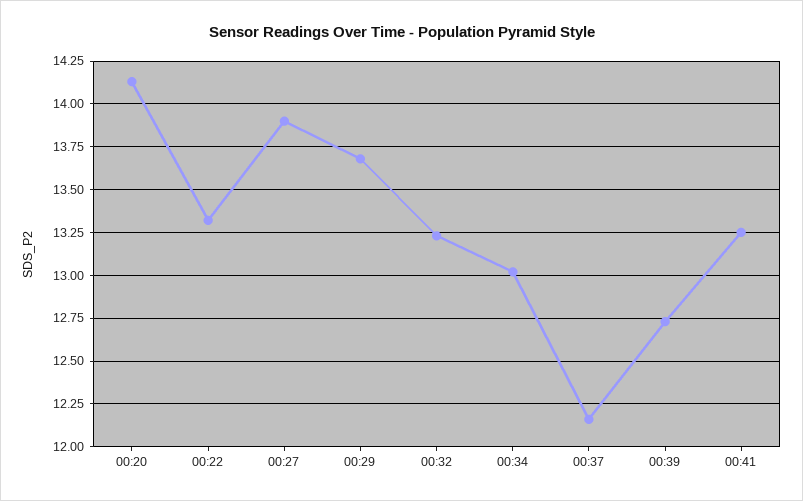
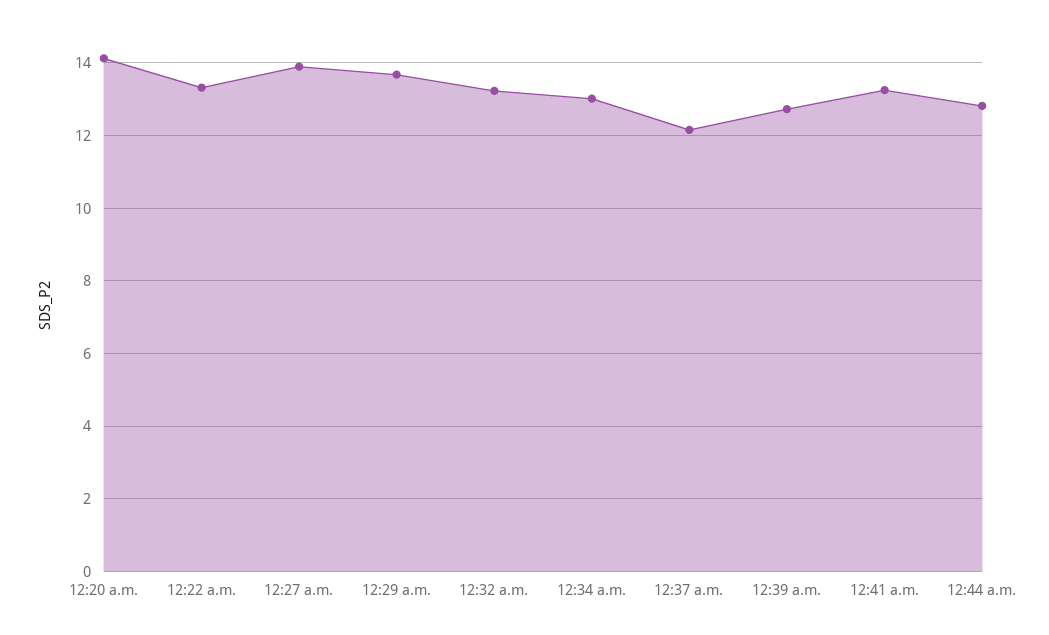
12:44 a.m.: none -> 12.8

